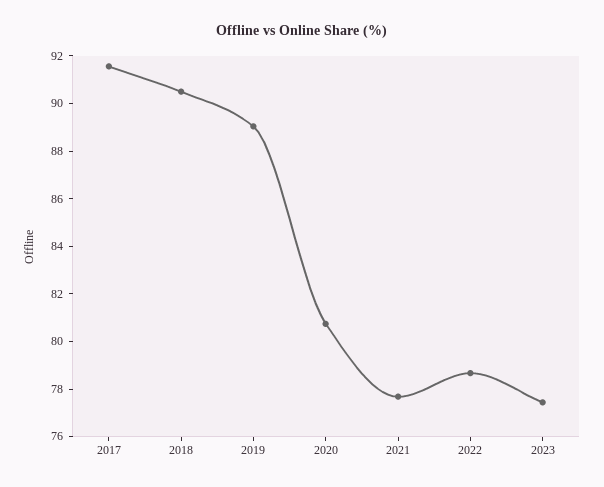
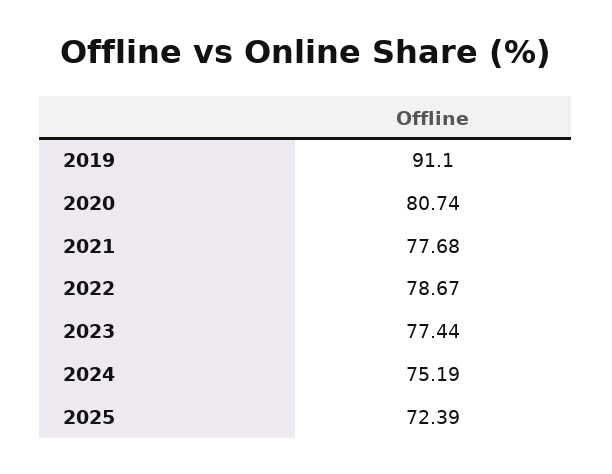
2017: 91.5 -> none
2018: 90.5 -> none
2019: 89 -> 91.1
2024: none -> 75.19
2025: none -> 72.39

